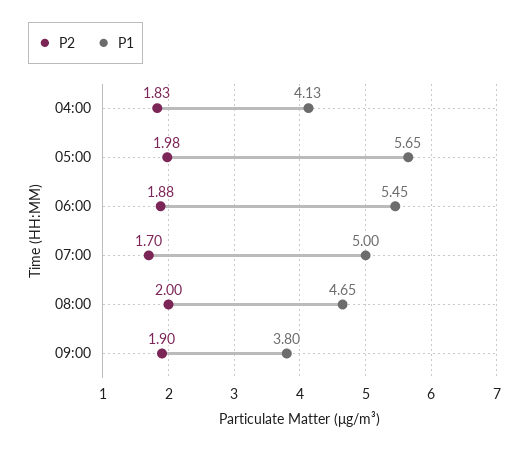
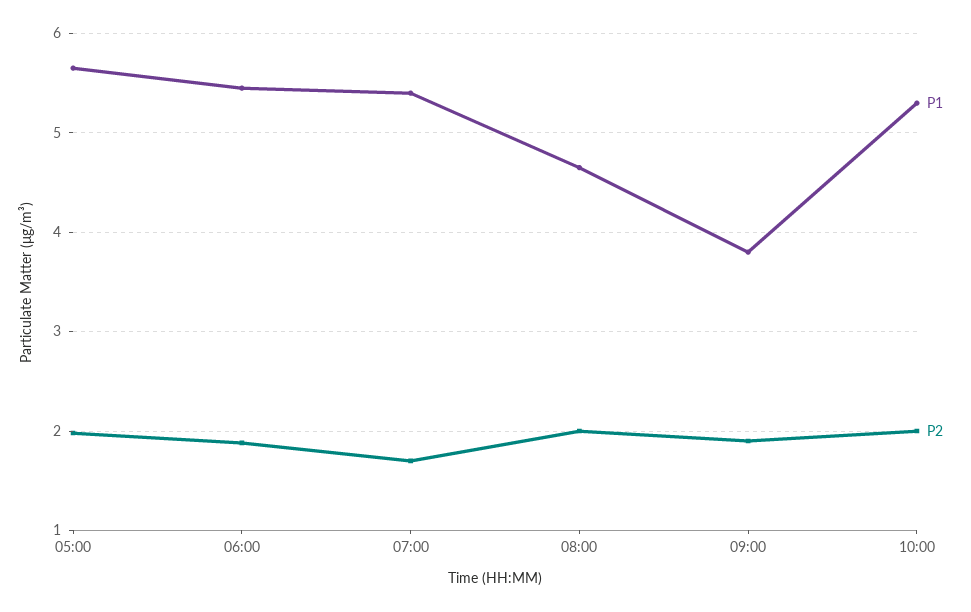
P2, 04:00: 1.83 -> none
P1, 04:00: 4.13 -> none
P1, 07:00: 5 -> 5.4
P1, 10:00: none -> 5.3
P2, 10:00: none -> 2

